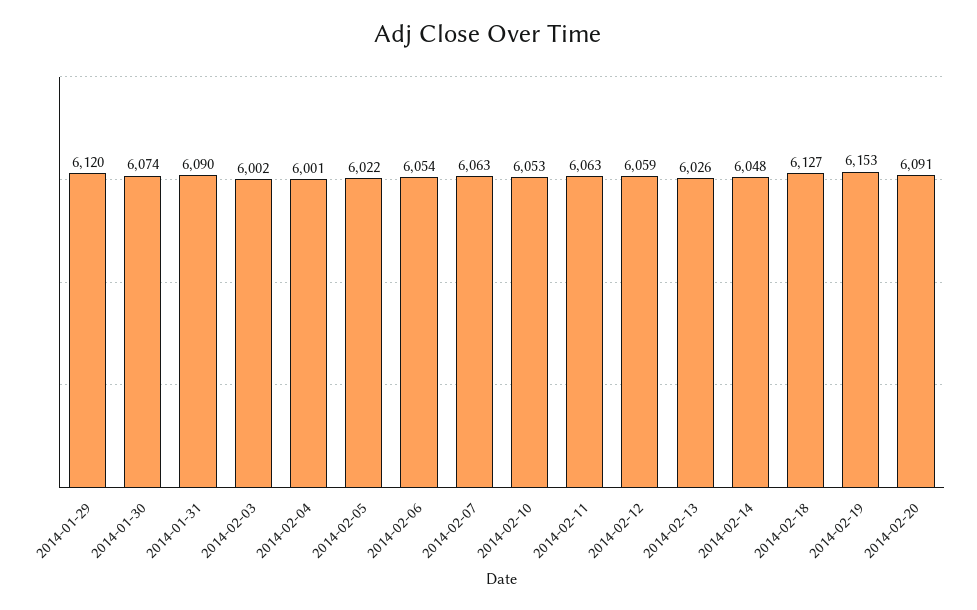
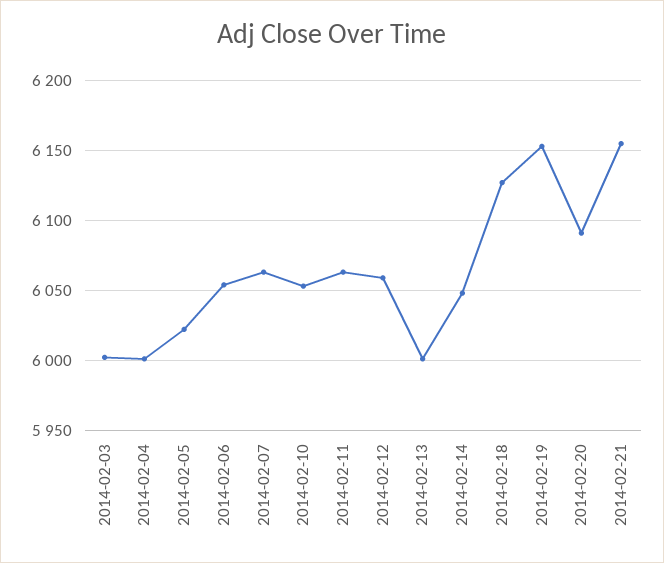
2014-01-29: 6120 -> none
2014-01-30: 6074 -> none
2014-01-31: 6090 -> none
2014-02-13: 6026 -> 6000
2014-02-21: none -> 6155

